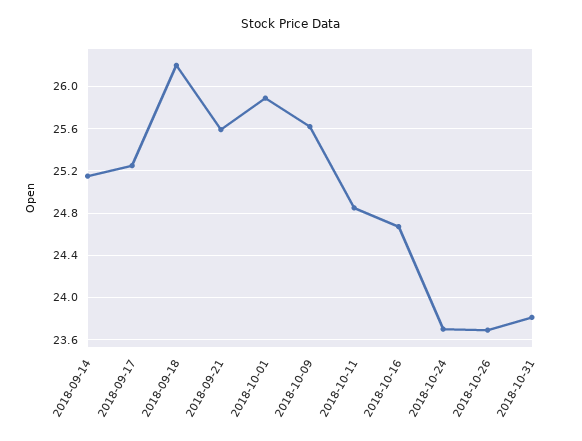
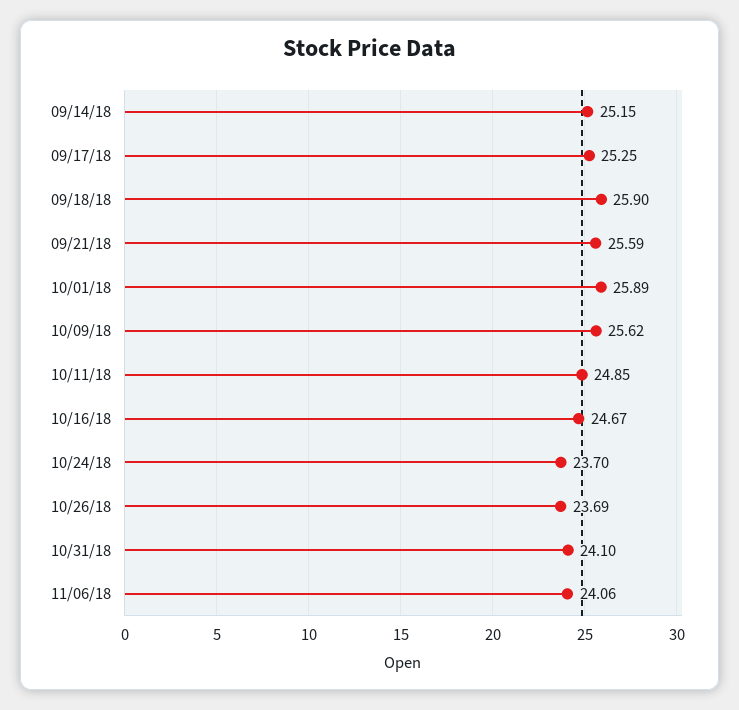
2018-09-18: 26.2 -> 25.9
2018-10-31: 23.8 -> 24.1
11/06/18: none -> 24.06

